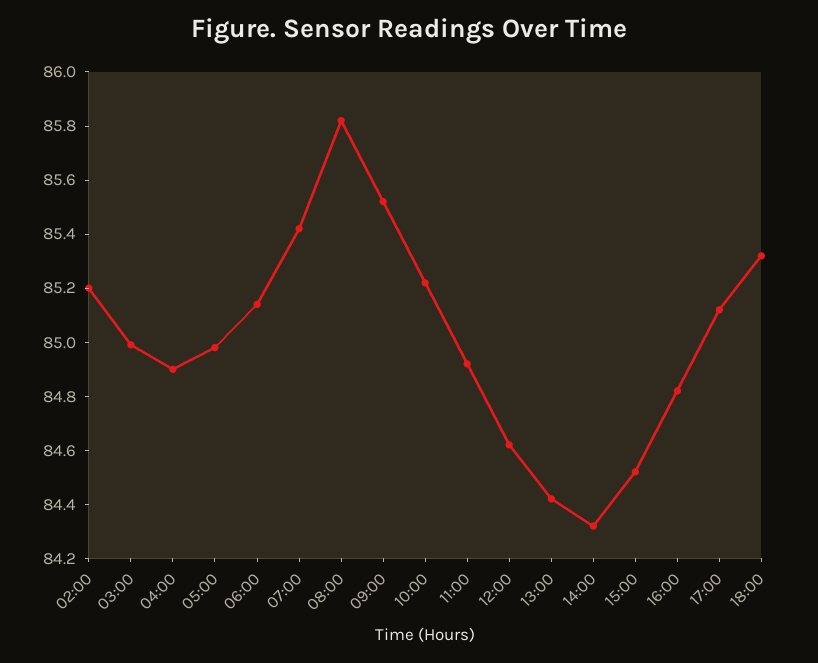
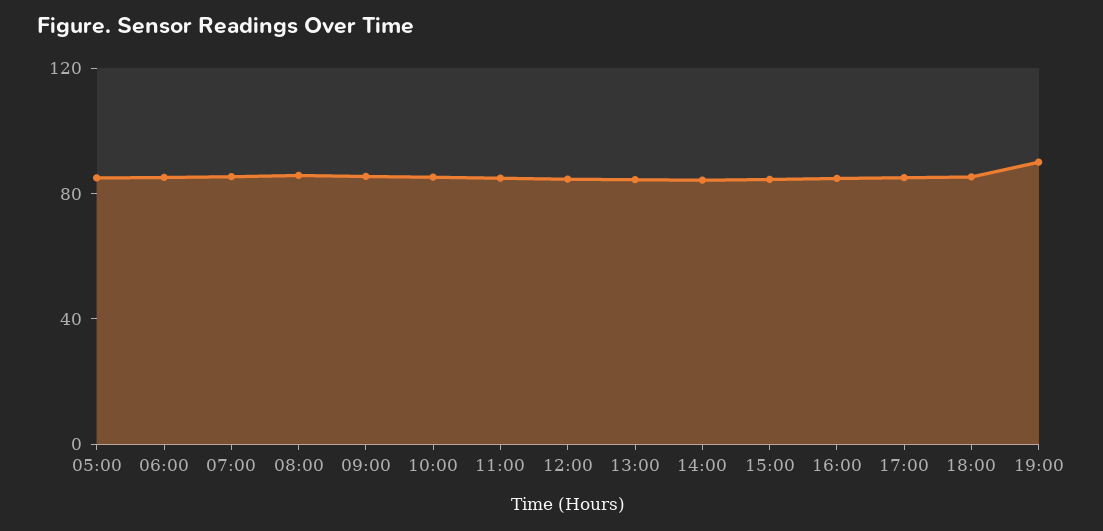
02:00: 85.2 -> none
03:00: 85 -> none
04:00: 84.9 -> none
19:00: none -> 90

